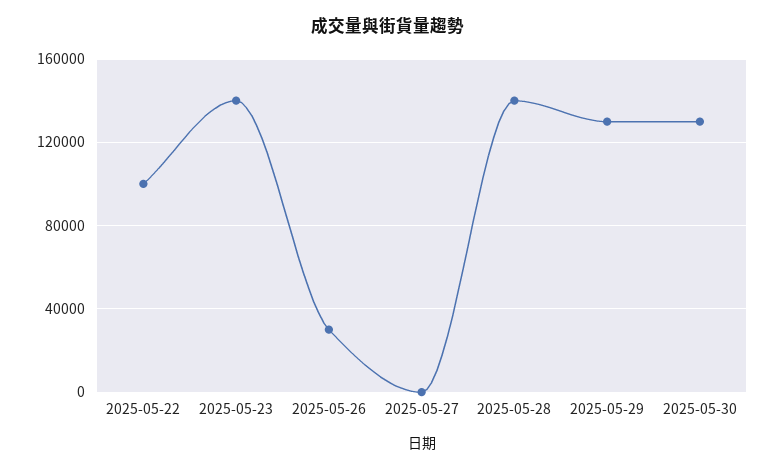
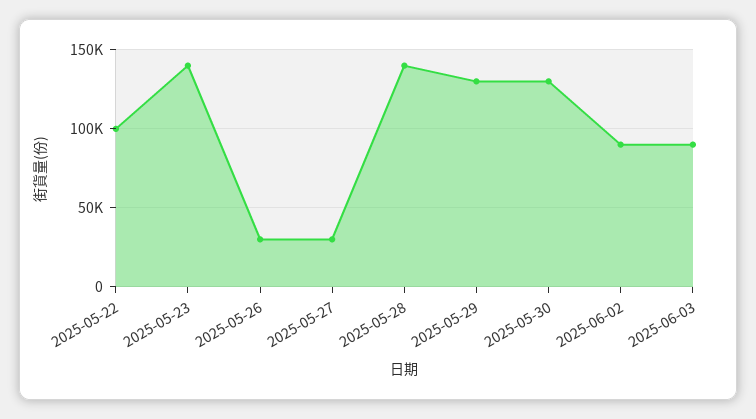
2025-05-27: 0 -> 30000
2025-06-02: none -> 90000
2025-06-03: none -> 90000

